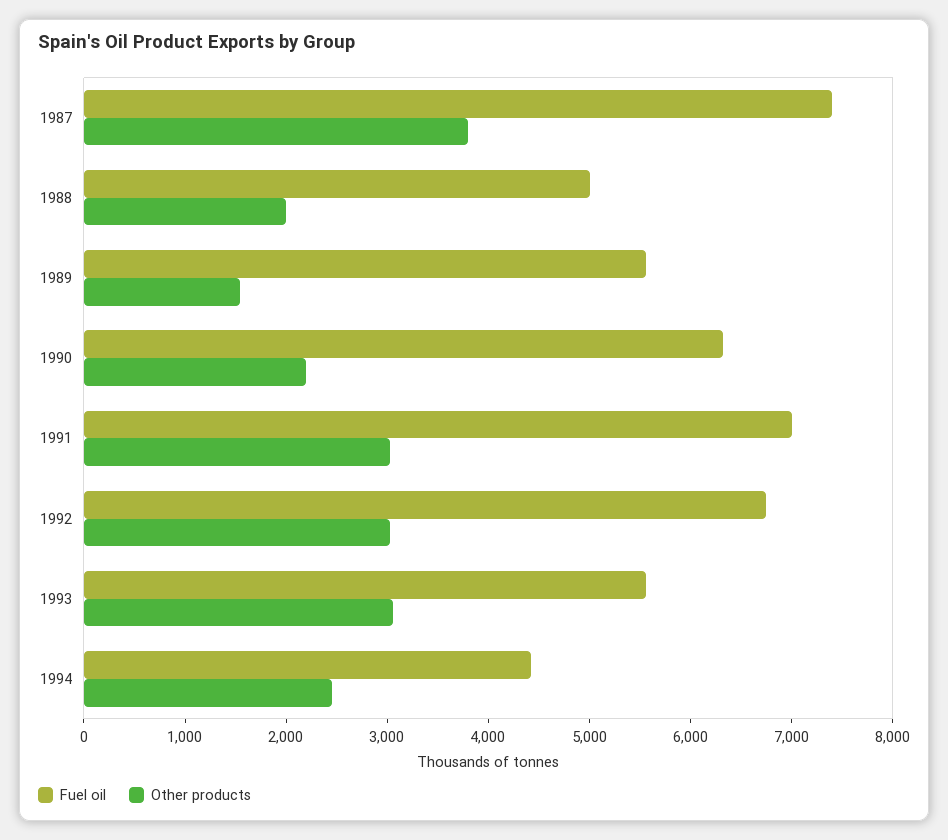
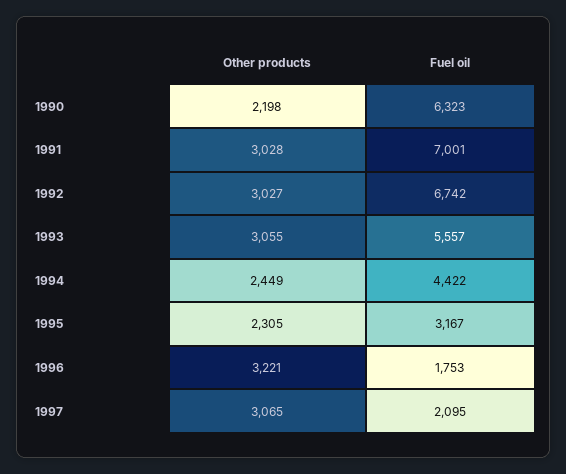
Fuel oil, 1987: 7400 -> none
Other products, 1987: 3800 -> none
Fuel oil, 1988: 5000 -> none
Other products, 1988: 2000 -> none
Fuel oil, 1989: 5600 -> none
Other products, 1989: 1600 -> none
Other products, 1995: none -> 2305
Fuel oil, 1995: none -> 3167
Other products, 1996: none -> 3221
Fuel oil, 1996: none -> 1753
Other products, 1997: none -> 3065
Fuel oil, 1997: none -> 2095

